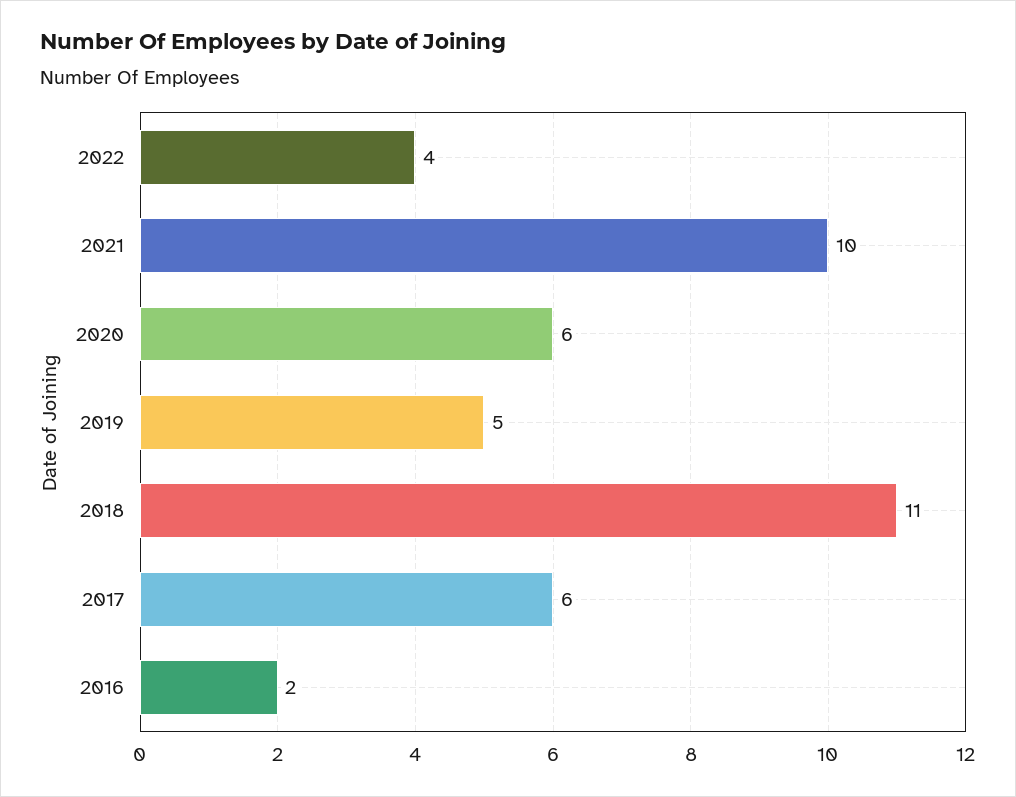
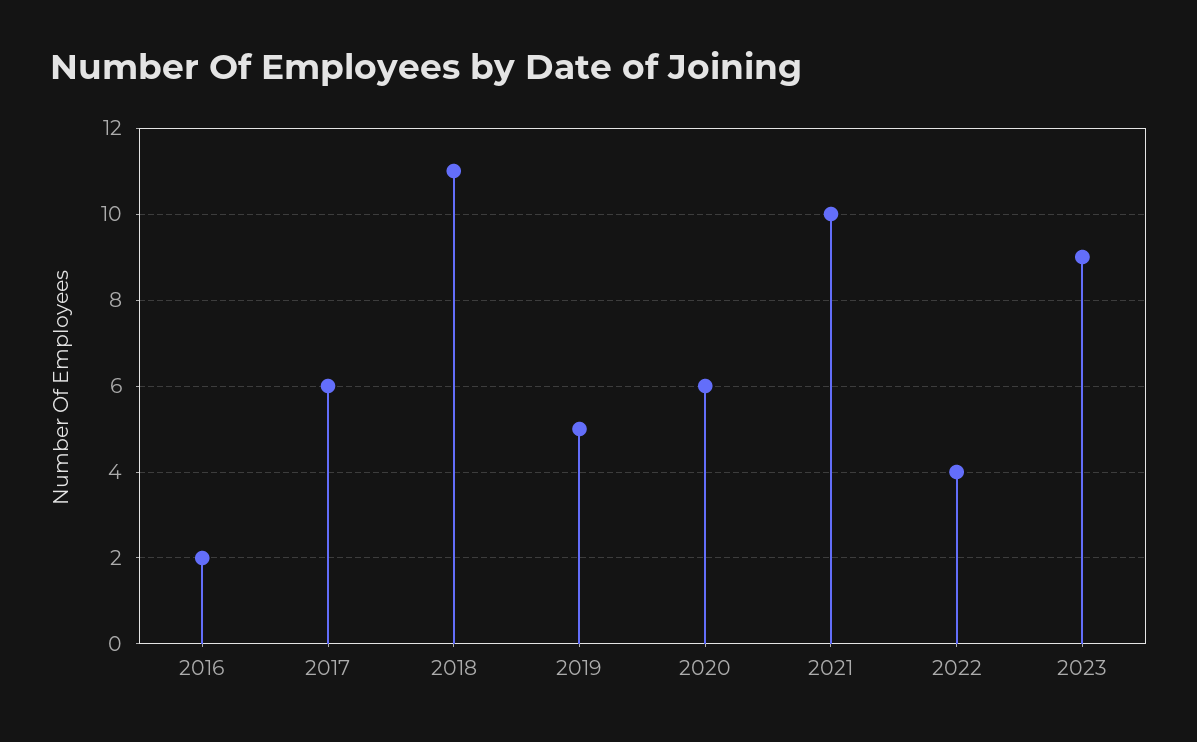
2023: none -> 9

